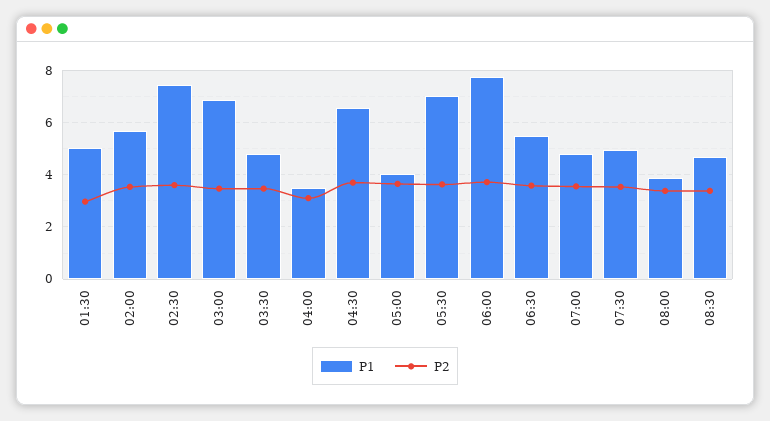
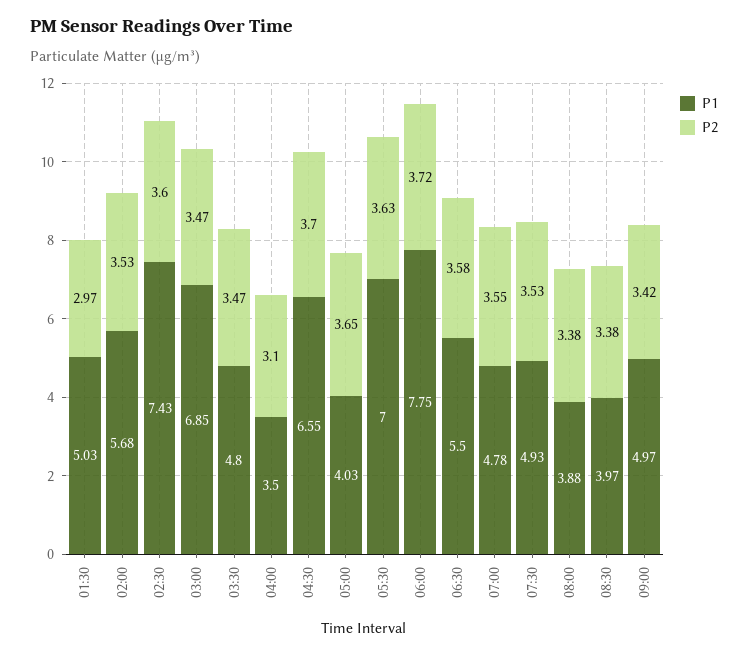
P1, 08:30: 4.75 -> 3.97
P1, 09:00: none -> 4.97
P2, 09:00: none -> 3.42

